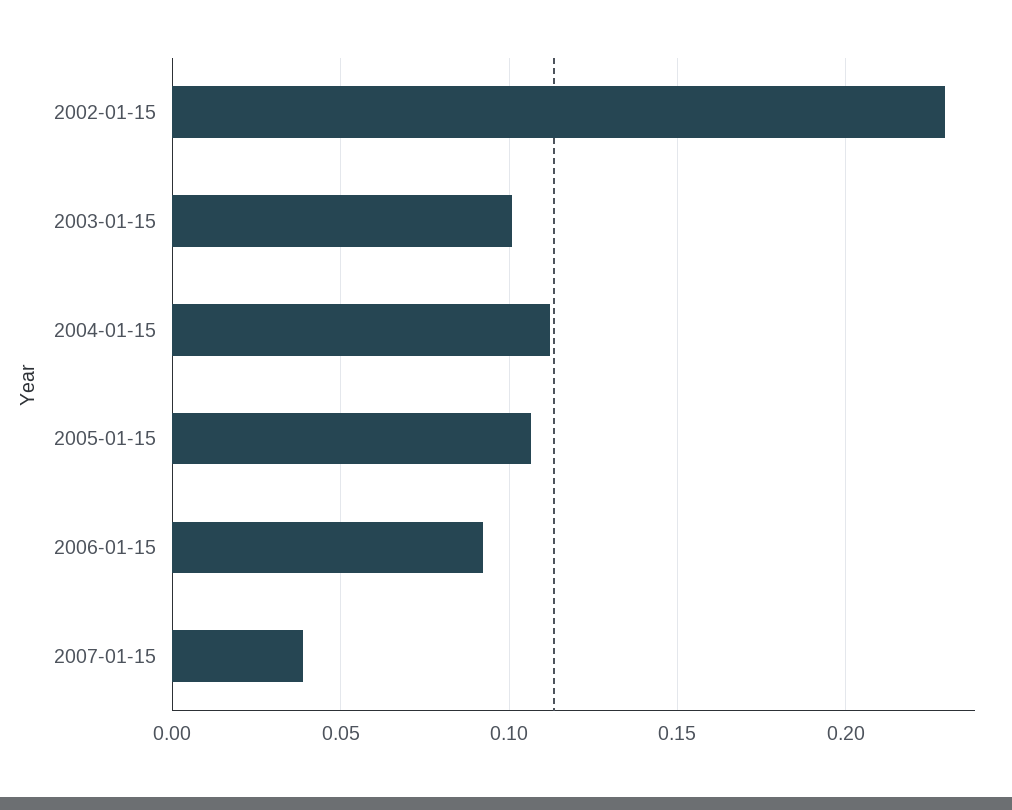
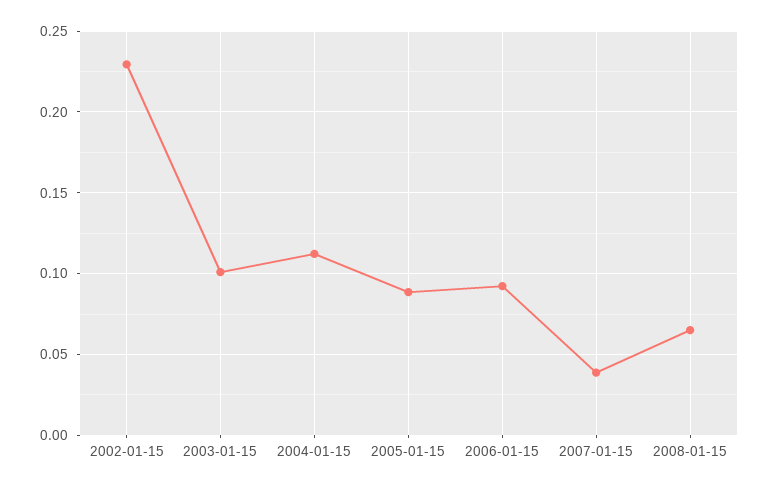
2005-01-15: 0.105 -> 0.09
2008-01-15: none -> 0.065

